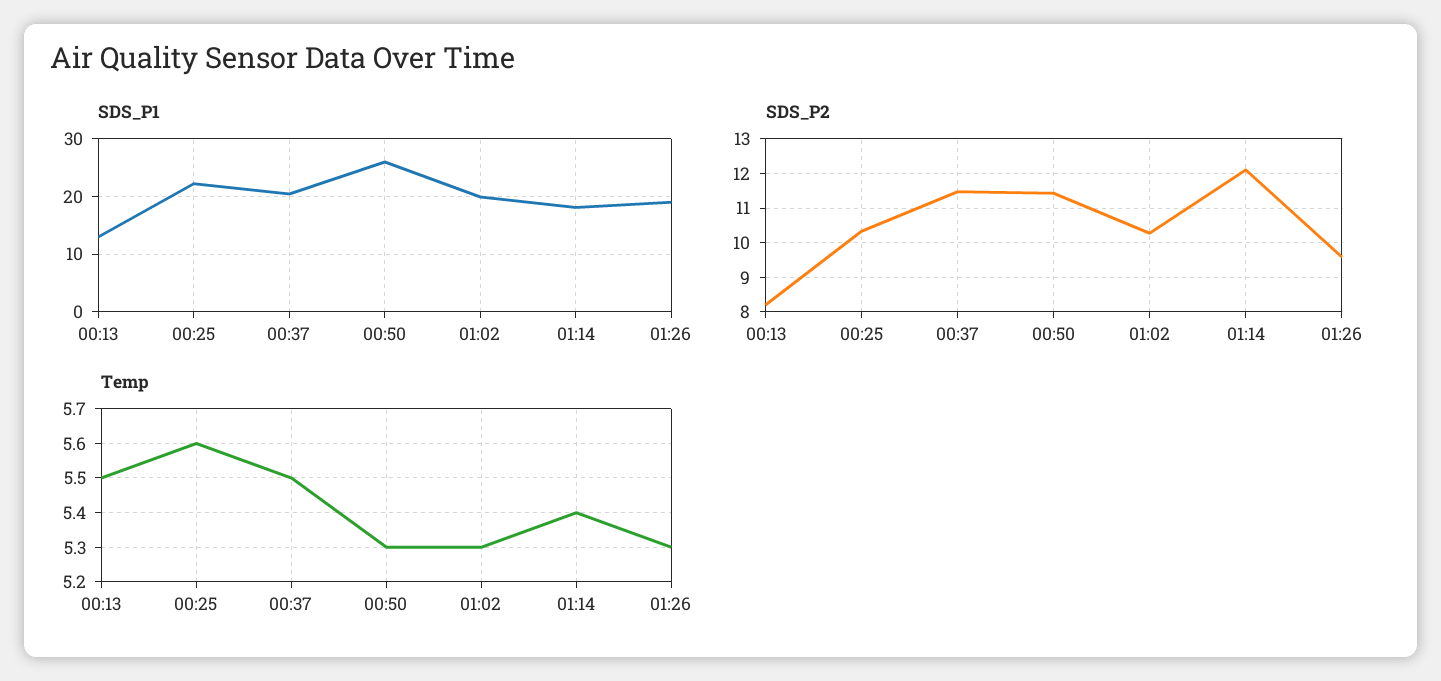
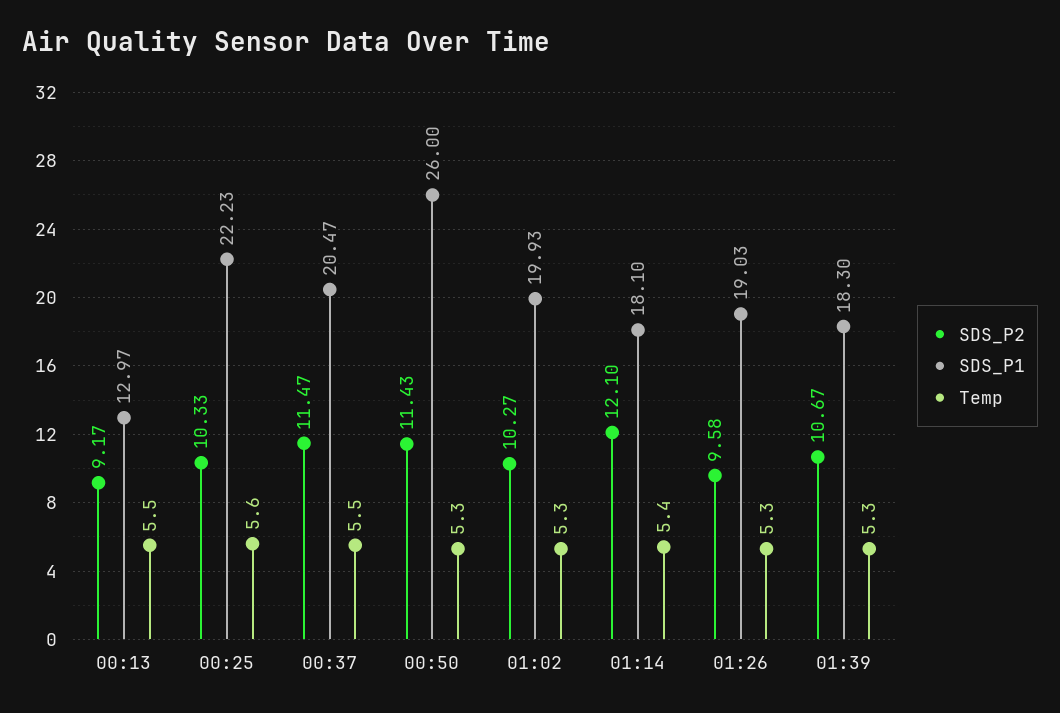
SDS_P2, 00:13: 8.2 -> 9.17
SDS_P2, 01:39: none -> 10.67
SDS_P1, 01:39: none -> 18.3
Temp, 01:39: none -> 5.3

